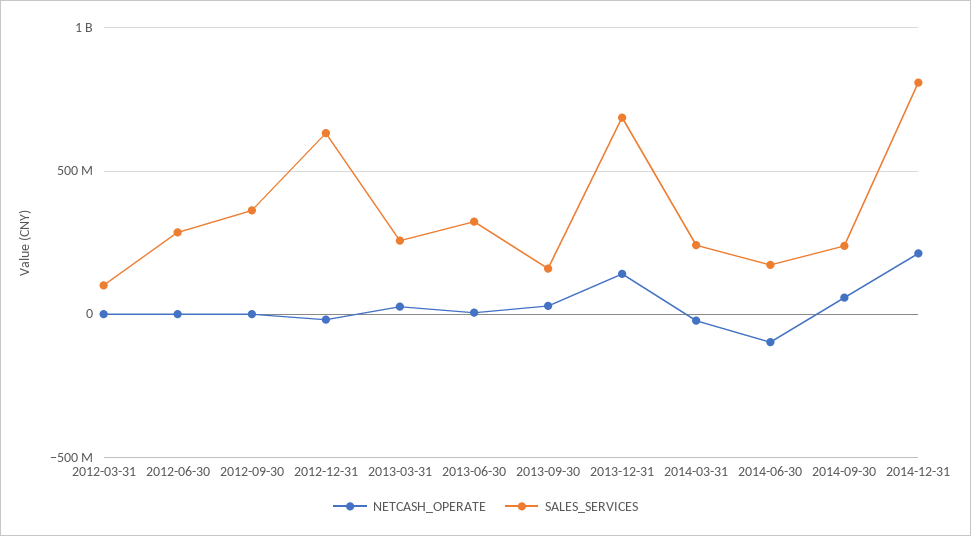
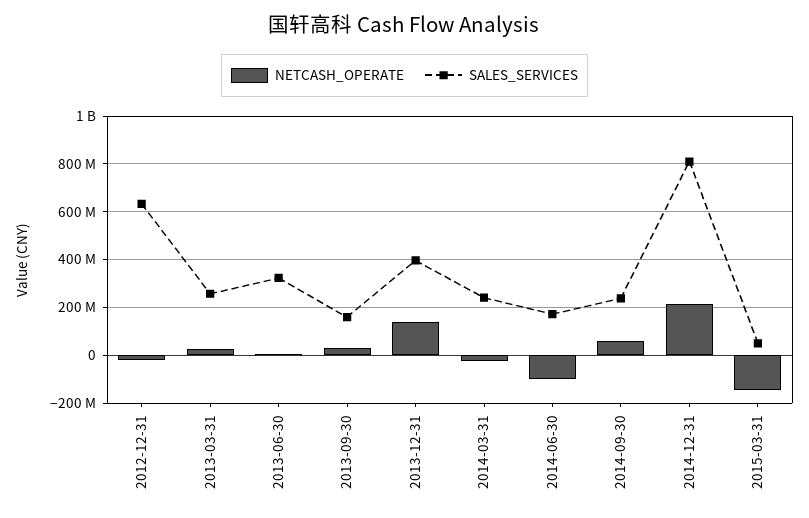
NETCASH_OPERATE, 2012-03-31: 0 -> none
SALES_SERVICES, 2012-03-31: 100000000 -> none
NETCASH_OPERATE, 2012-06-30: 0 -> none
SALES_SERVICES, 2012-06-30: 300000000 -> none
NETCASH_OPERATE, 2012-09-30: 0 -> none
SALES_SERVICES, 2012-09-30: 350000000 -> none
SALES_SERVICES, 2013-12-31: 700000000 -> 400000000
NETCASH_OPERATE, 2015-03-31: none -> -150000000
SALES_SERVICES, 2015-03-31: none -> 50000000

